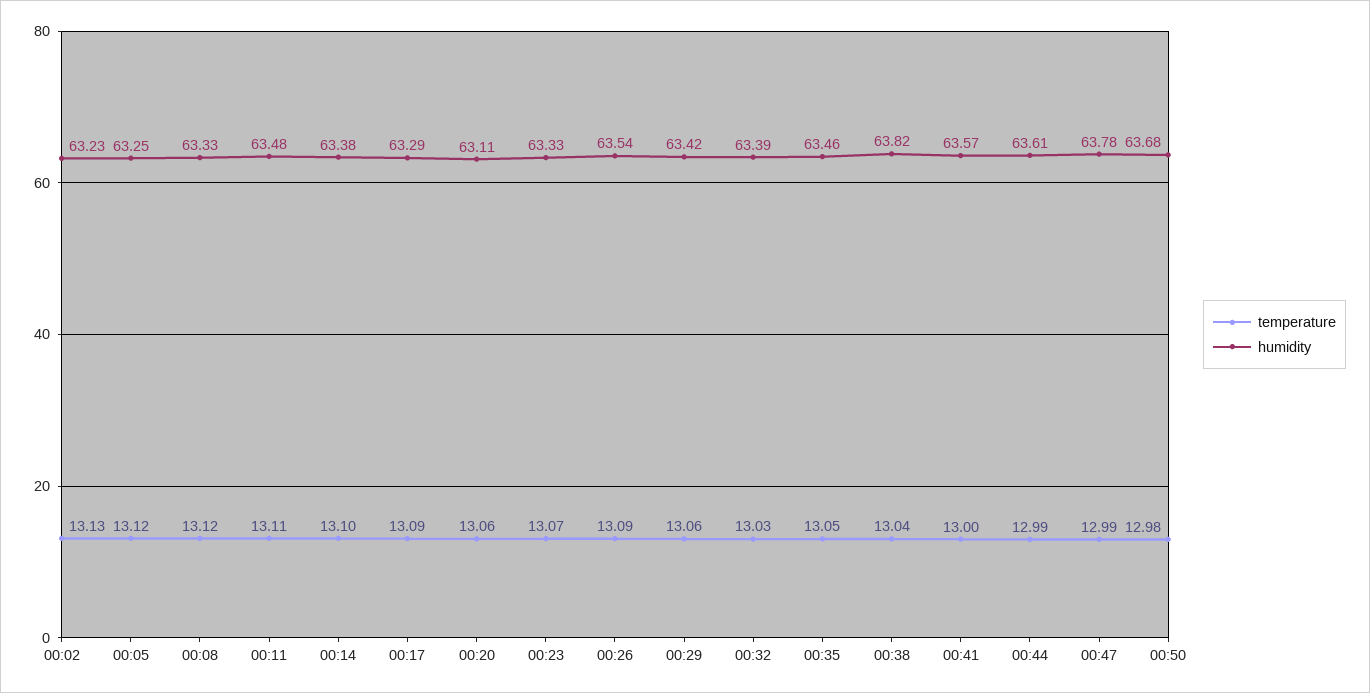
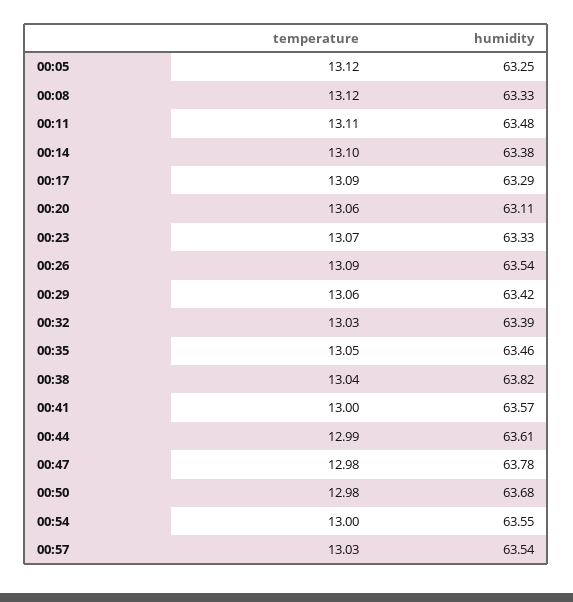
temperature, 00:02: 13.13 -> none
humidity, 00:02: 63.23 -> none
temperature, 00:47: 12.99 -> 12.98
temperature, 00:54: none -> 13
humidity, 00:54: none -> 63.55
temperature, 00:57: none -> 13.03
humidity, 00:57: none -> 63.54

